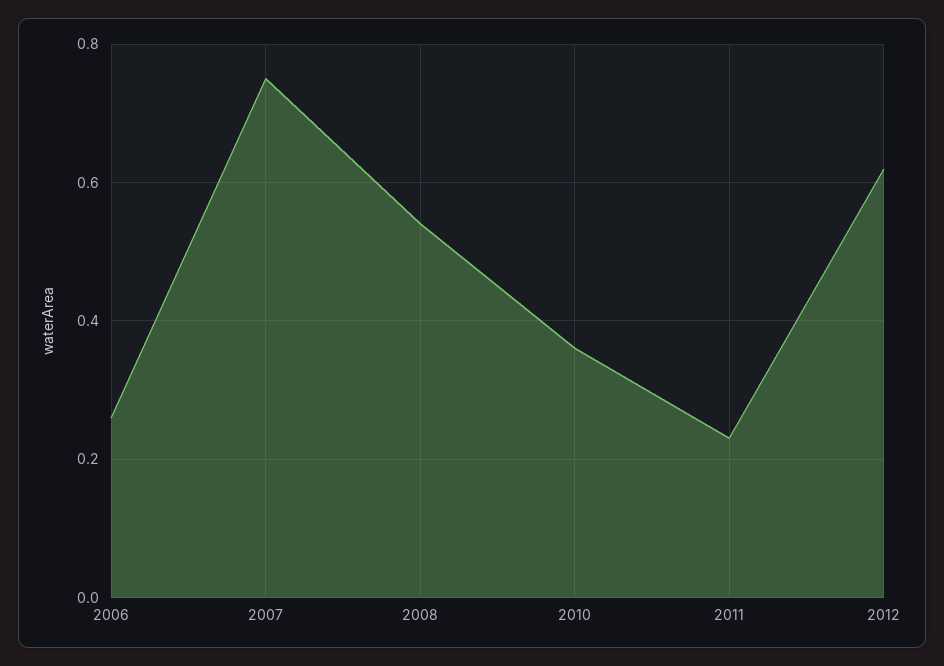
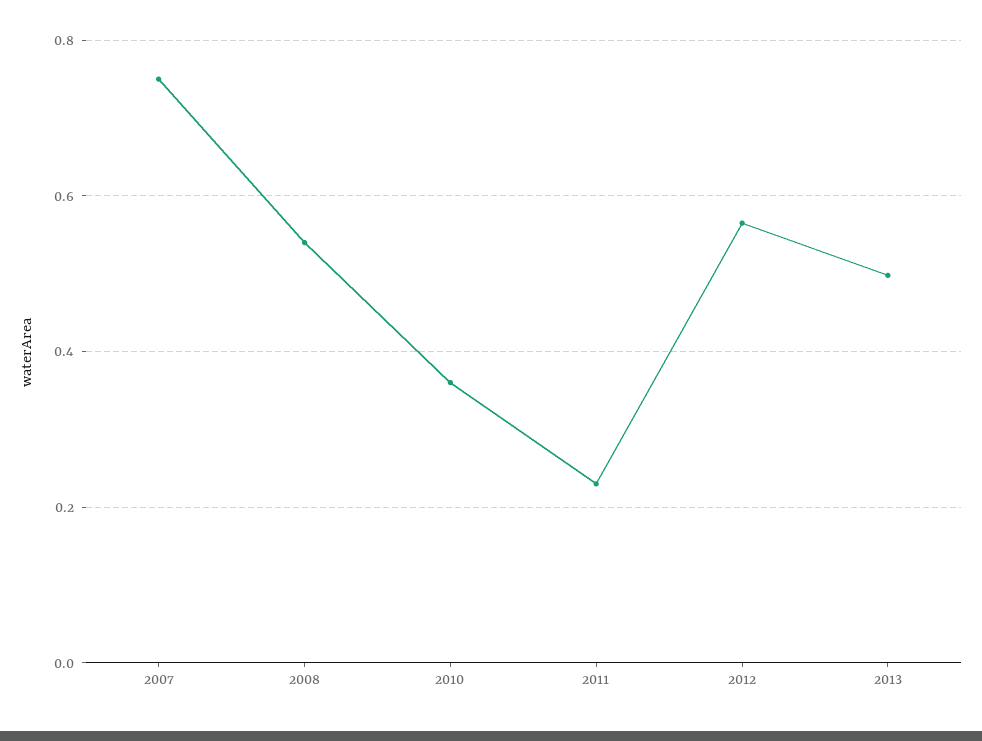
2006: 0.26 -> none
2012: 0.62 -> 0.56
2013: none -> 0.5

